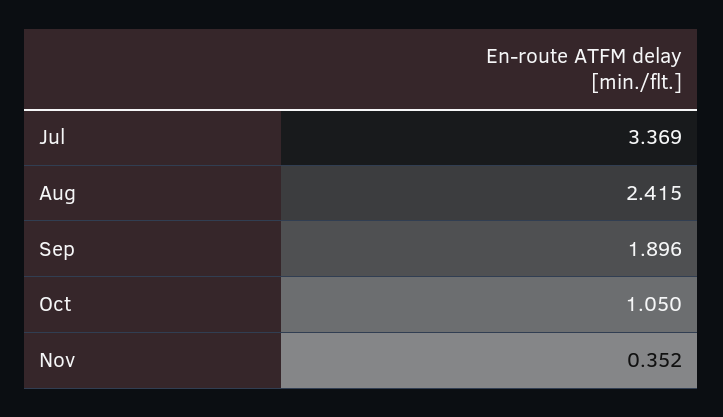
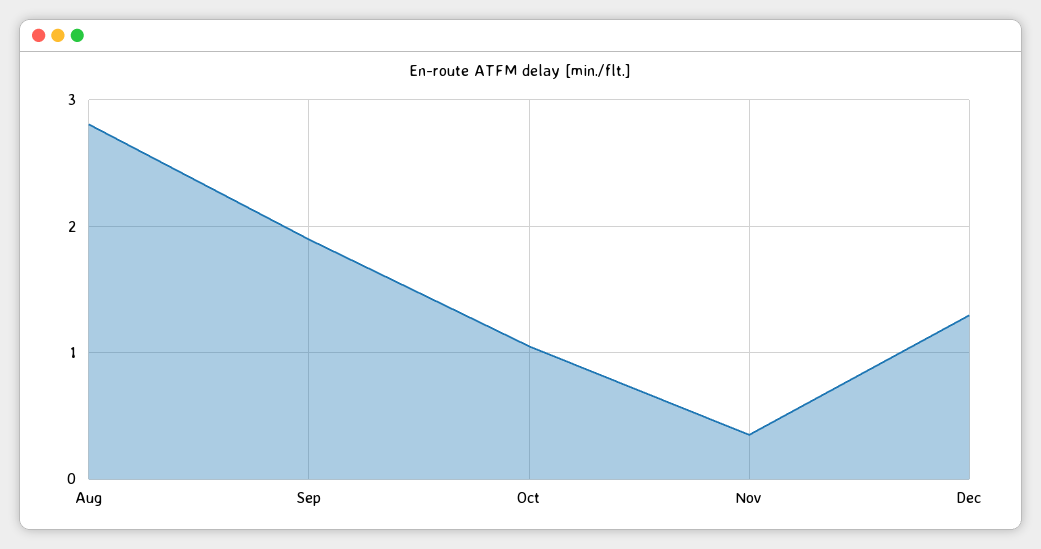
Jul: 3.369 -> none
Aug: 2.415 -> 2.8
Dec: none -> 1.3

